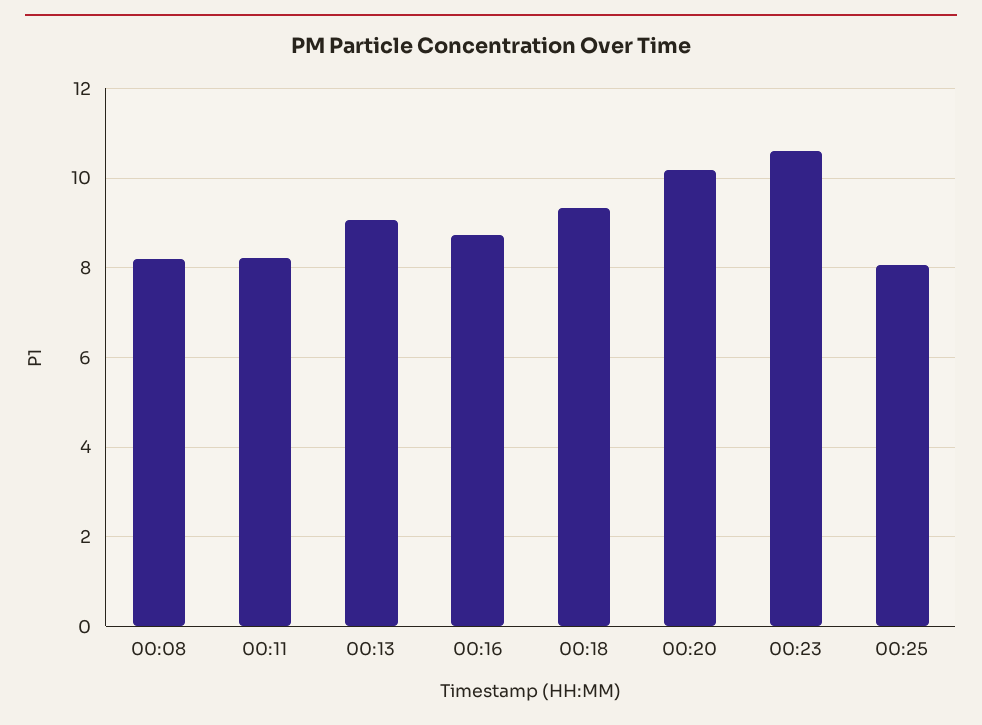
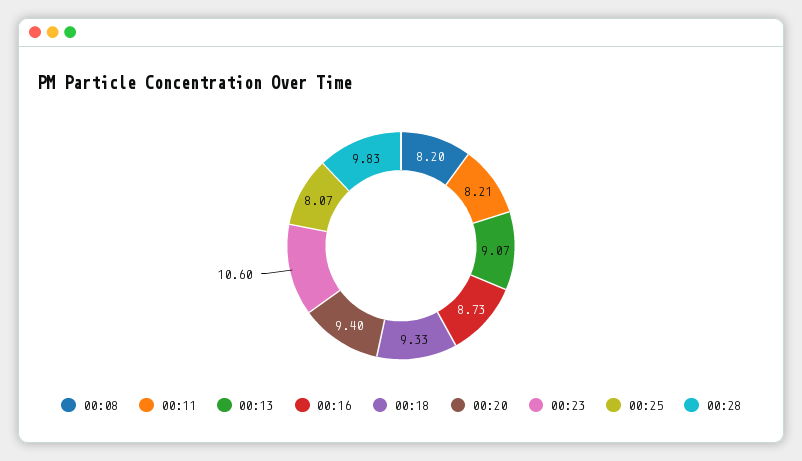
00:20: 10.2 -> 9.4
00:28: none -> 9.83

